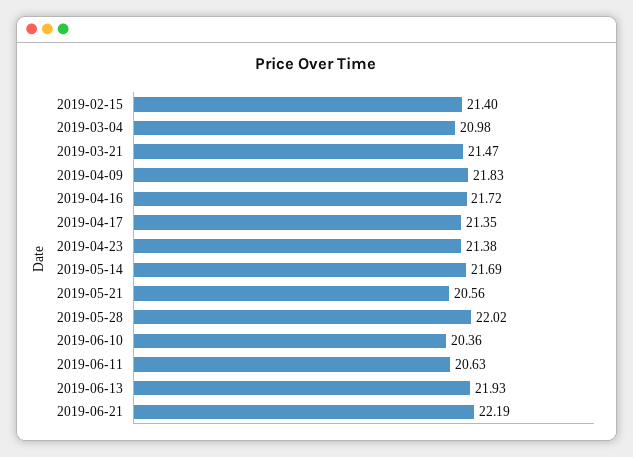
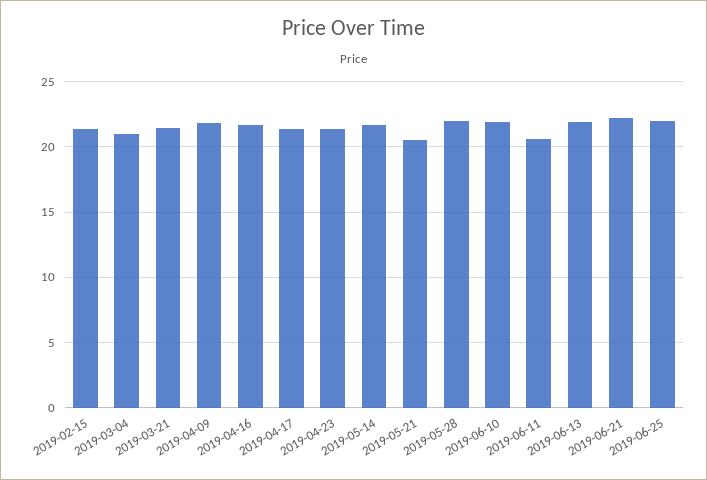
2019-06-10: 20.36 -> 22
2019-06-25: none -> 22

